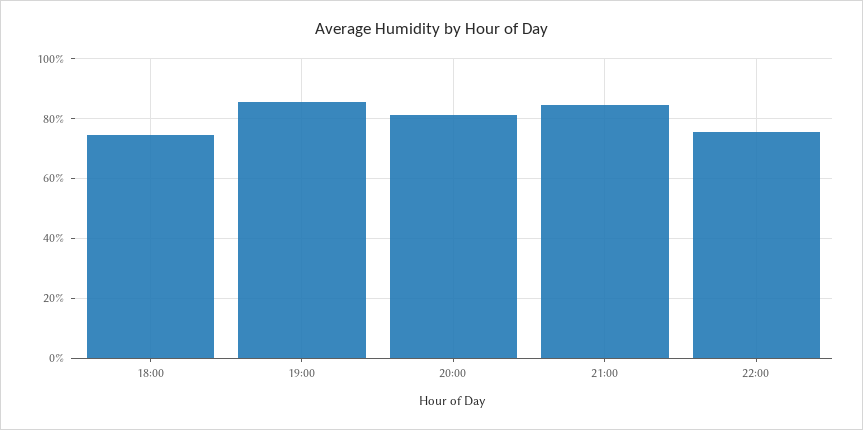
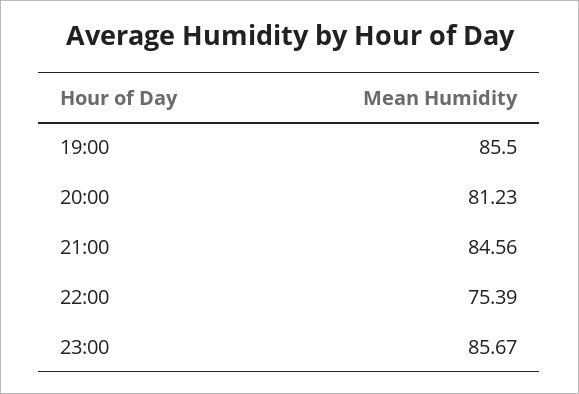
18:00: 75 -> none
23:00: none -> 85.67

